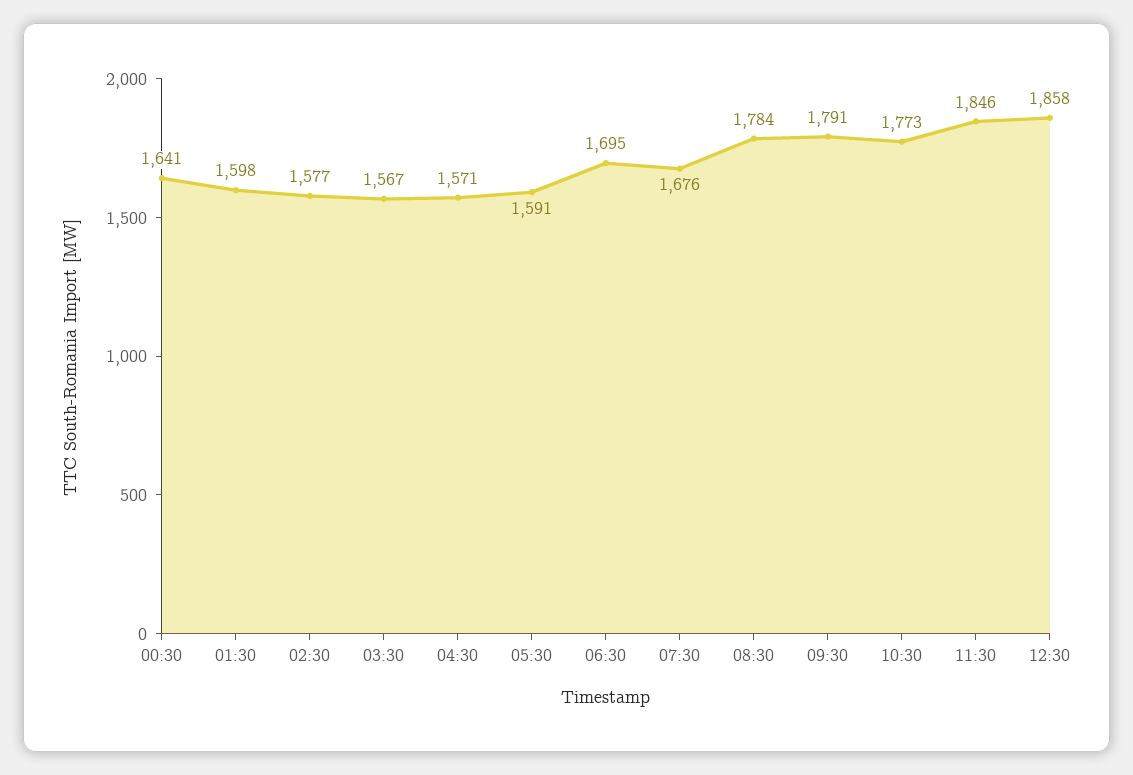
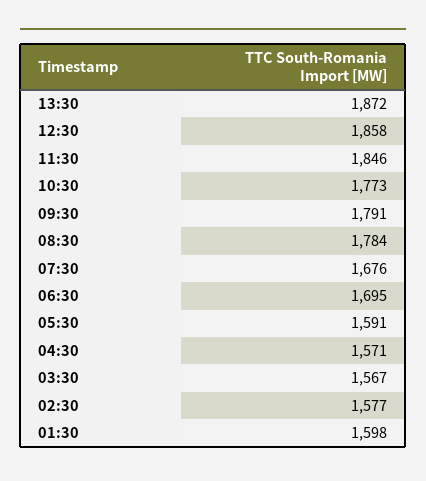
00:30: 1641 -> none
13:30: none -> 1872

